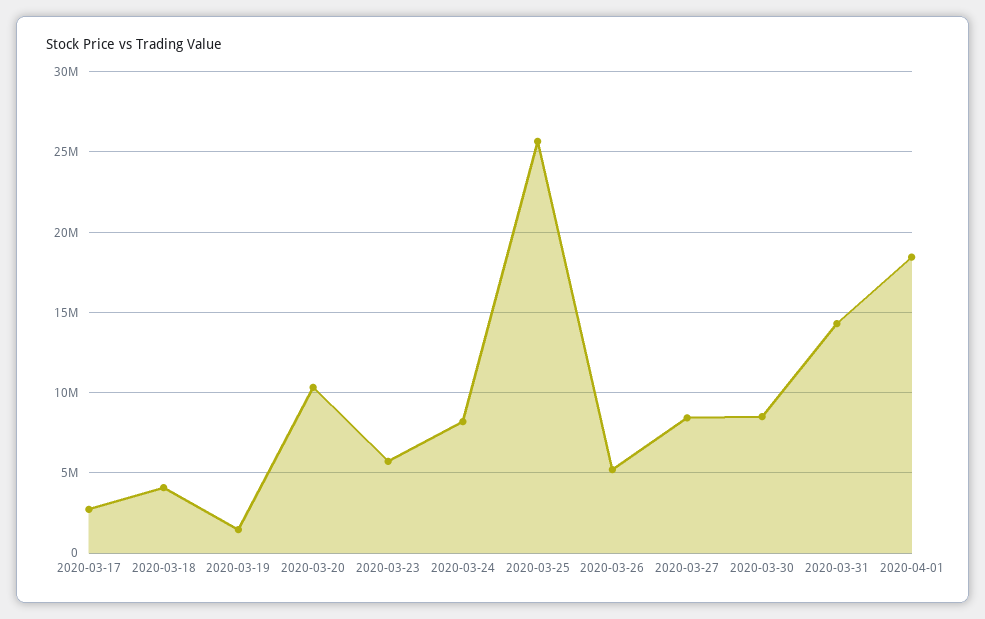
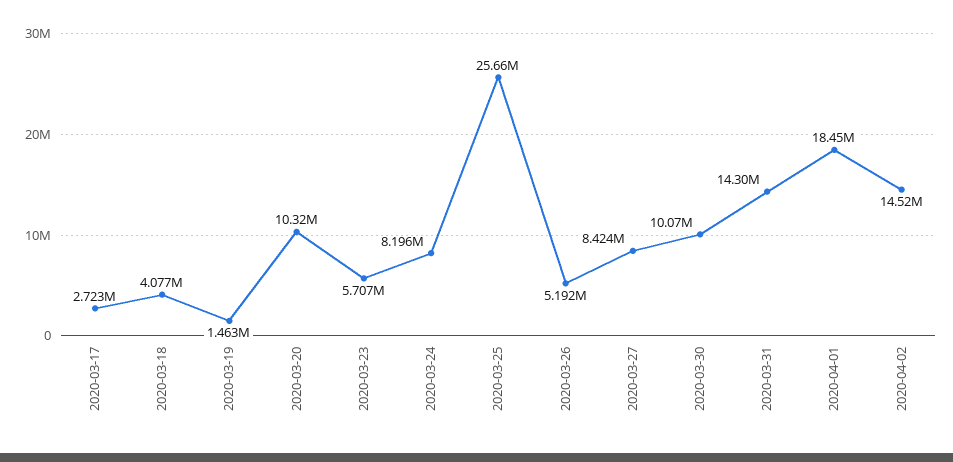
2020-03-30: 8500000 -> 10070000
2020-04-02: none -> 14520000

